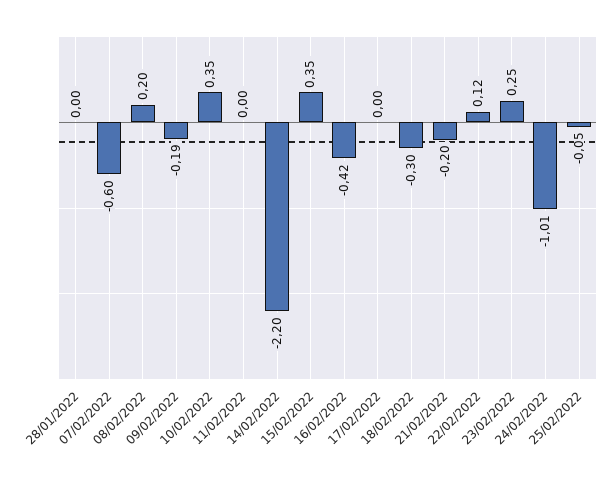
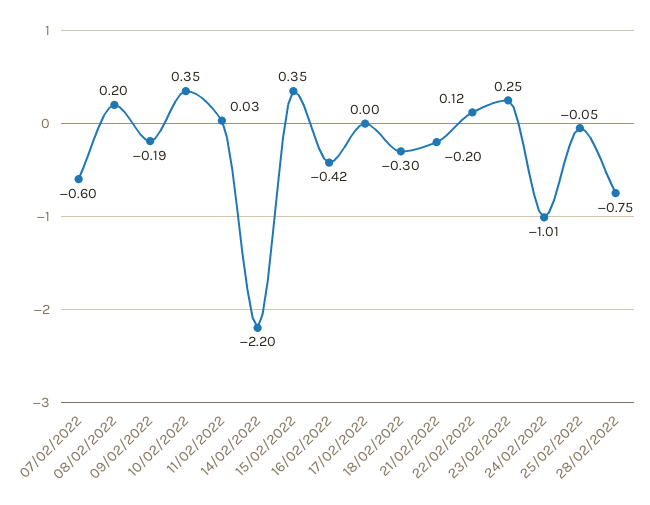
28/01/2022: 0 -> none
11/02/2022: 0 -> 0.03
28/02/2022: none -> -0.75

